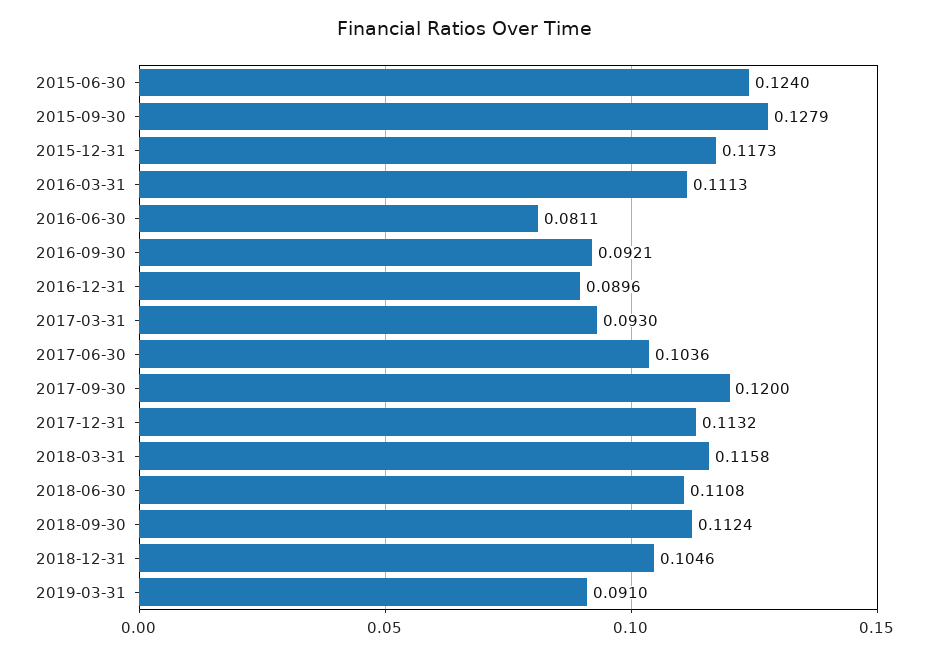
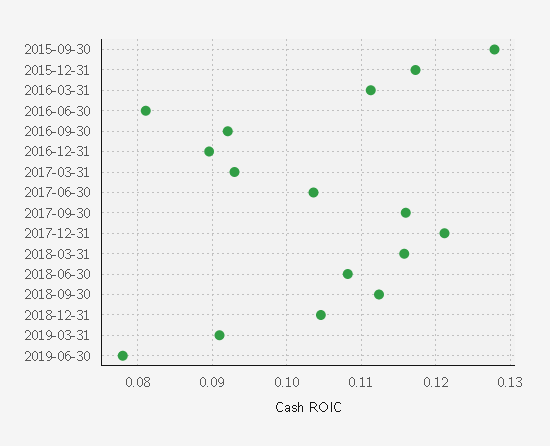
2015-06-30: 0.124 -> none
2017-09-30: 0.12 -> 0.116
2017-12-31: 0.1132 -> 0.121
2018-06-30: 0.1108 -> 0.108
2019-06-30: none -> 0.078

